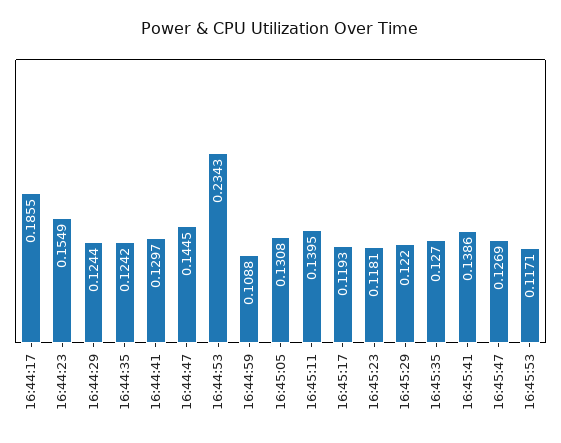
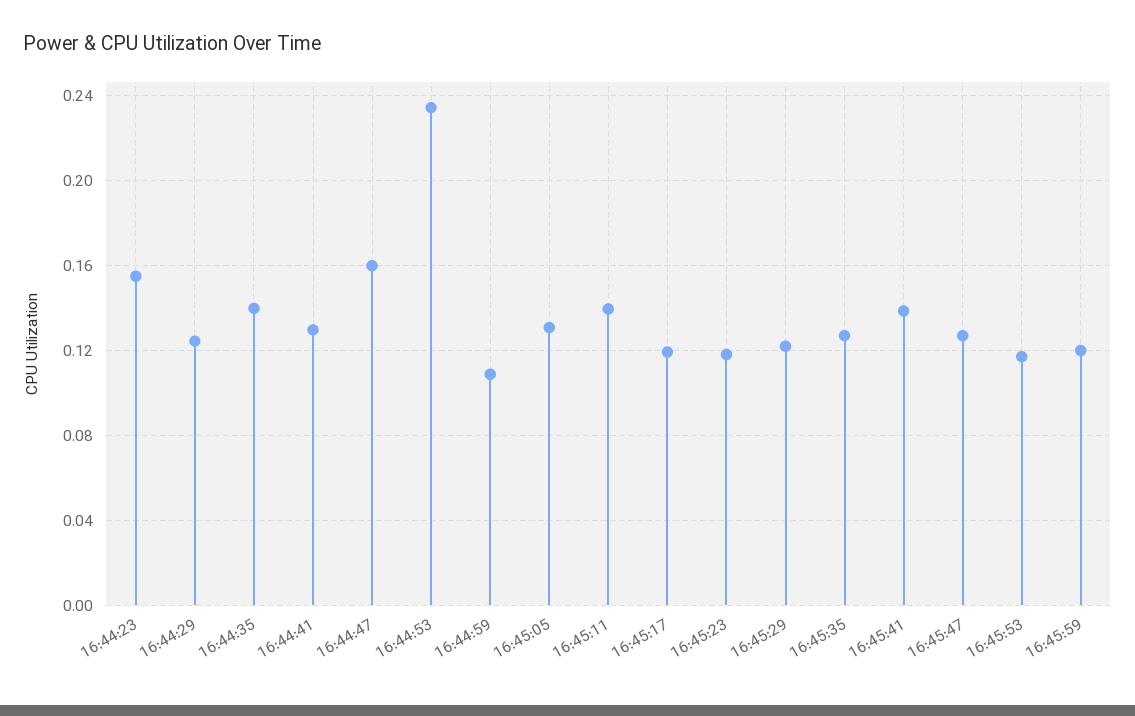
16:44:17: 0.1855 -> none
16:44:35: 0.1242 -> 0.14
16:44:47: 0.1445 -> 0.16
16:45:59: none -> 0.12

